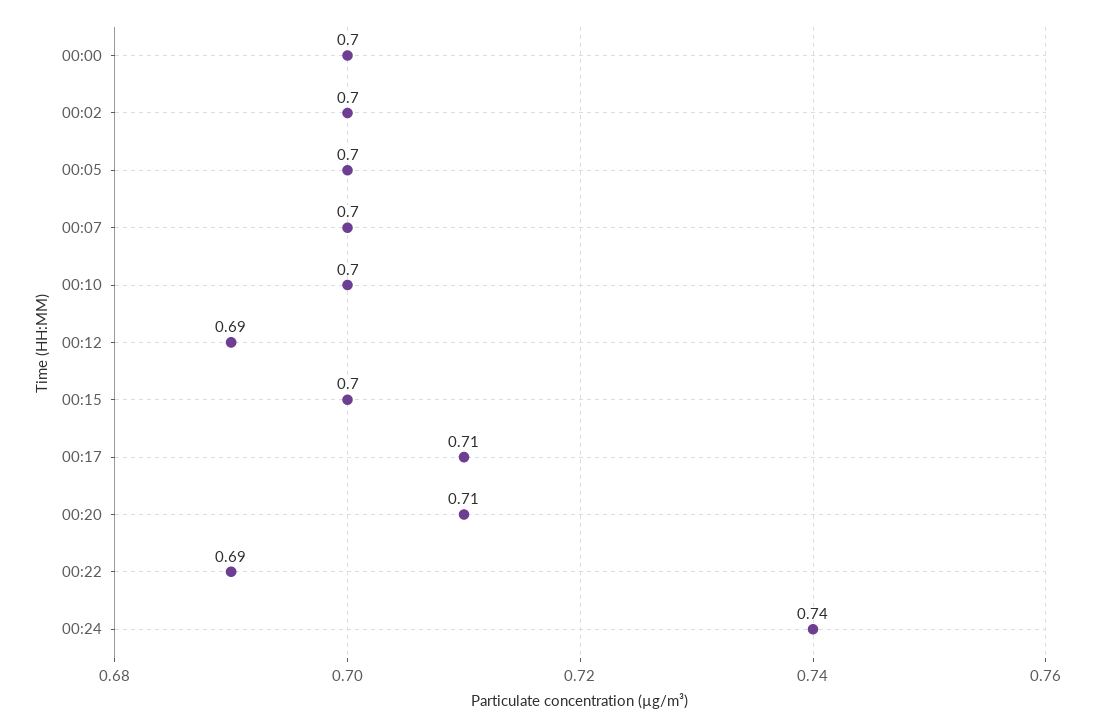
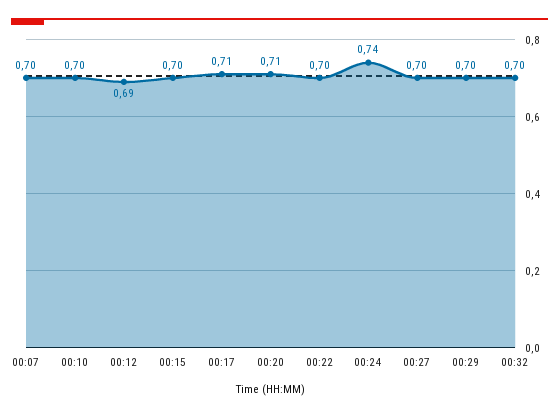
00:00: 0.7 -> none
00:02: 0.7 -> none
00:05: 0.7 -> none
00:22: 0.69 -> 0.7
00:27: none -> 0.7
00:29: none -> 0.7
00:32: none -> 0.7

